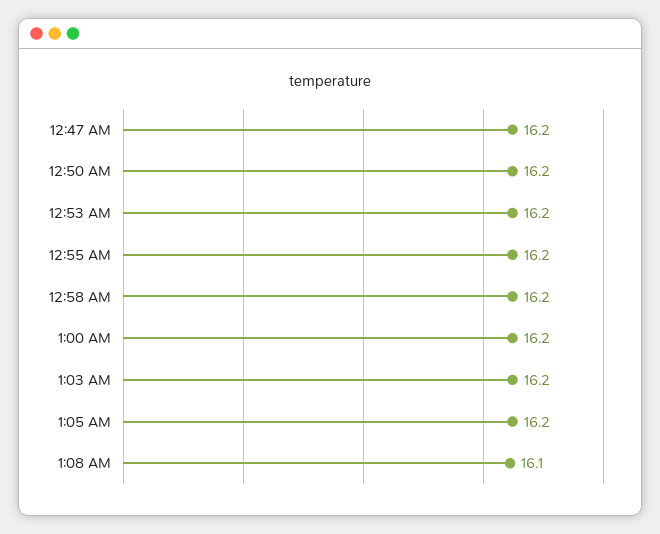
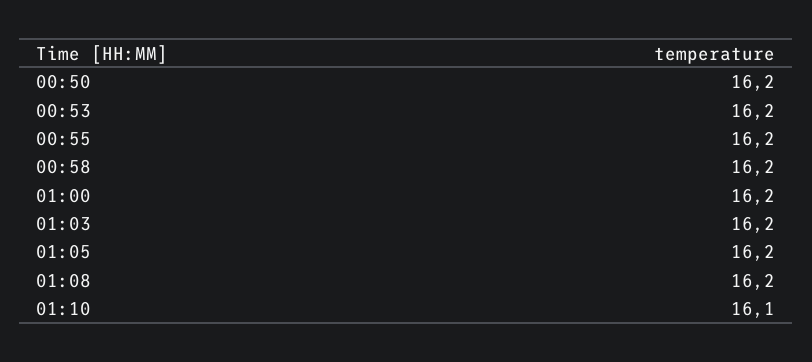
12:47 AM: 16.2 -> none
1:08 AM: 16.1 -> 16.2
01:10: none -> 16.1

